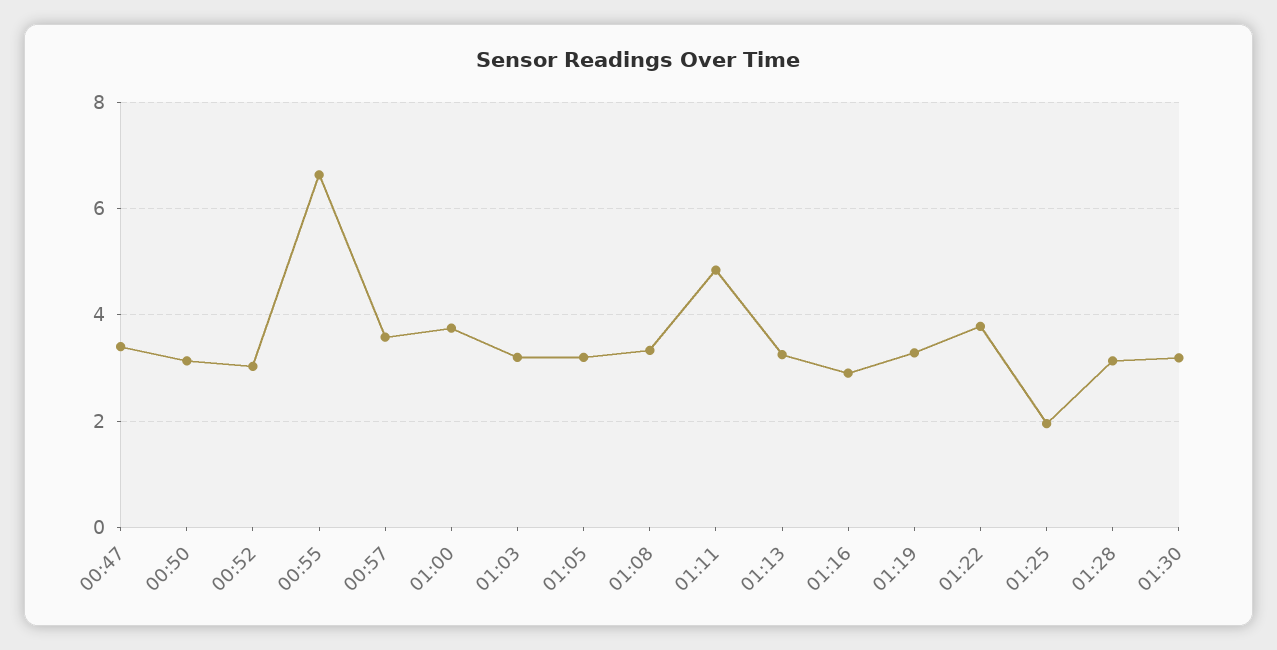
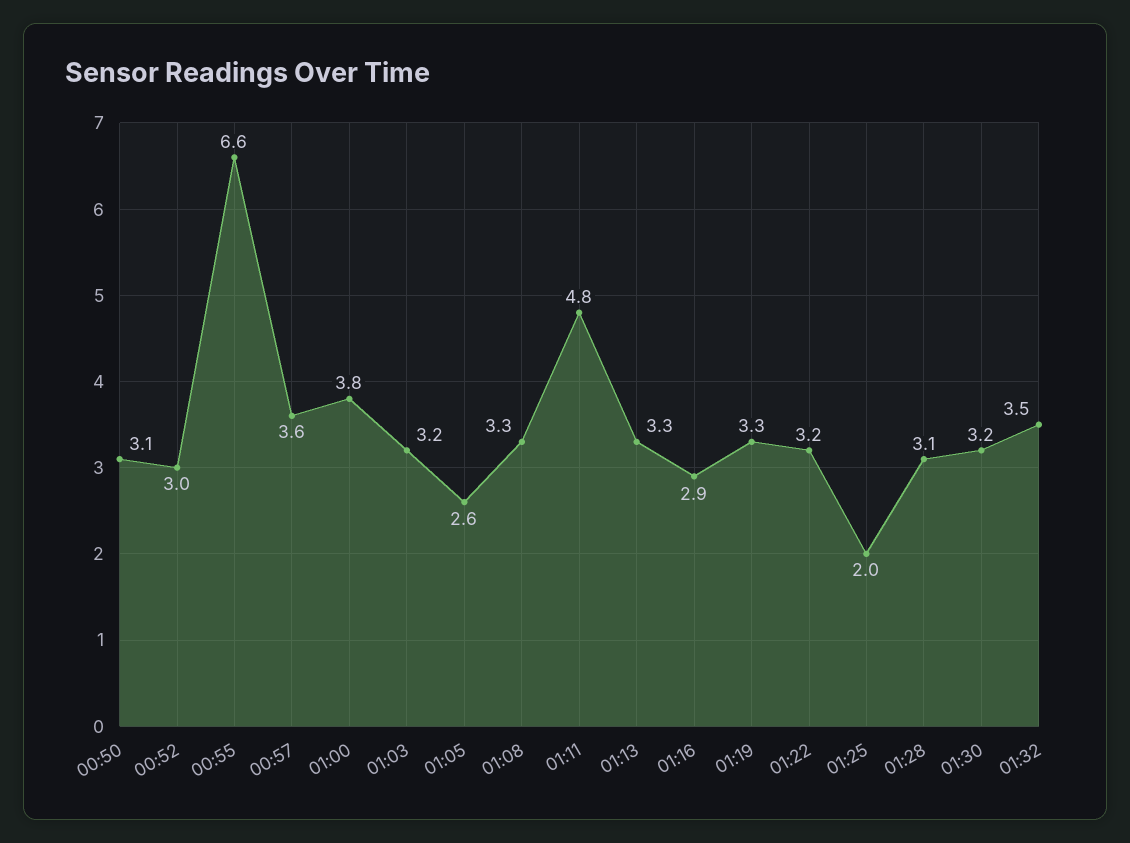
00:47: 3.4 -> none
01:05: 3.2 -> 2.6
01:22: 3.8 -> 3.2
01:32: none -> 3.5

